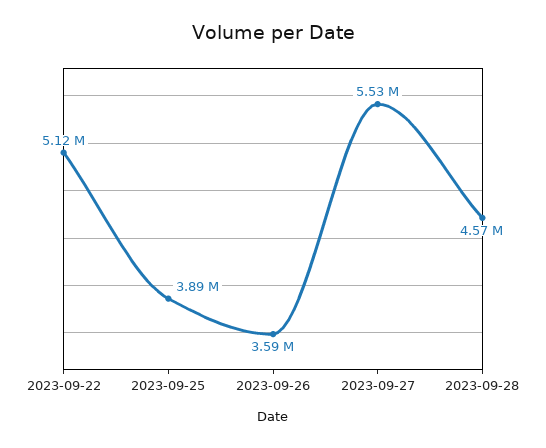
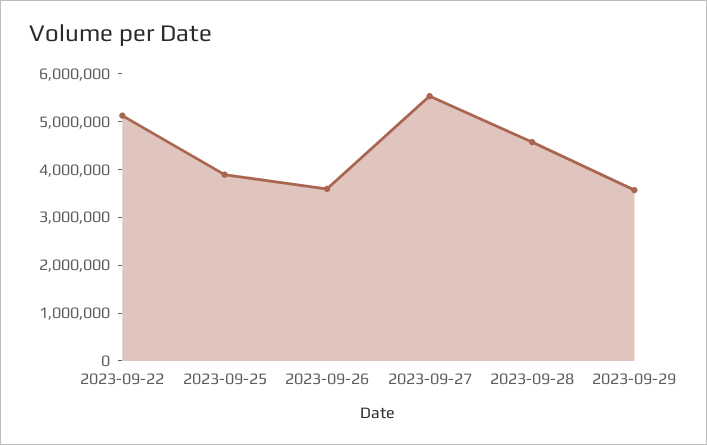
2023-09-29: none -> 3600000

